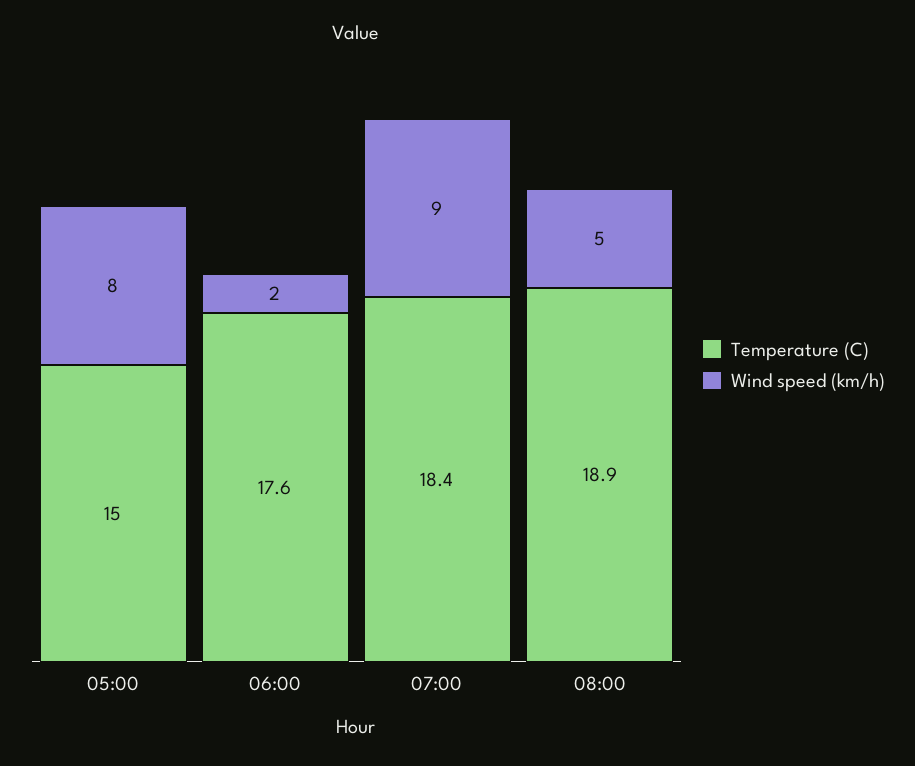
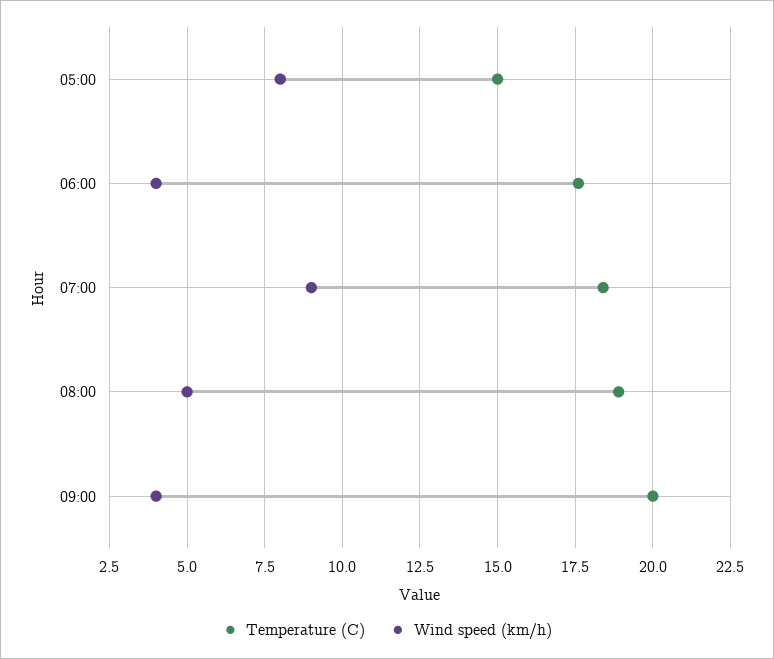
Wind speed (km/h), 06:00: 2 -> 4
Temperature (C), 09:00: none -> 20
Wind speed (km/h), 09:00: none -> 4

